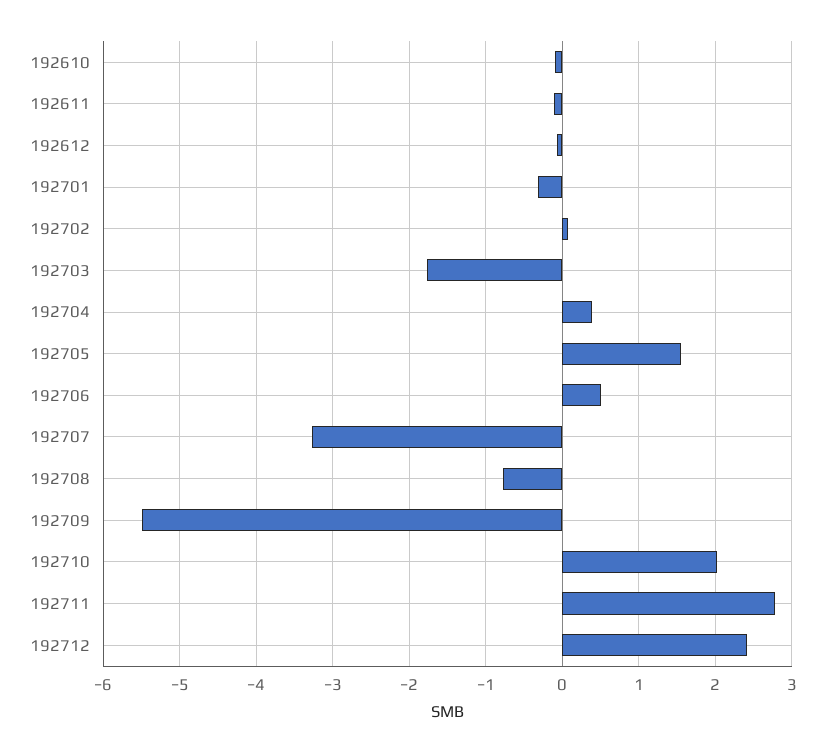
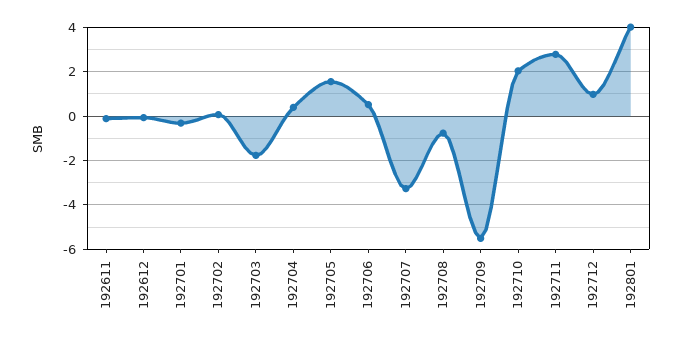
192610: -0.1 -> none
192712: 2.4 -> 1
192801: none -> 4

